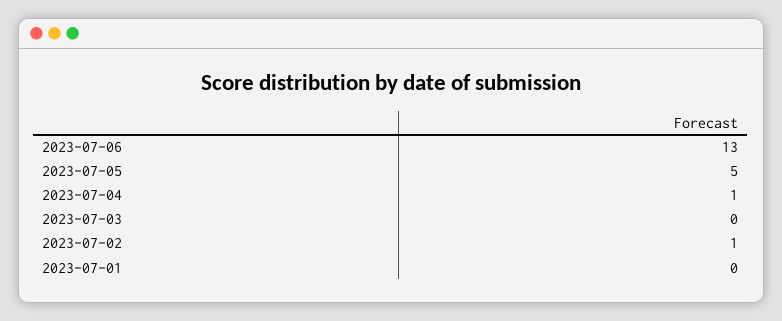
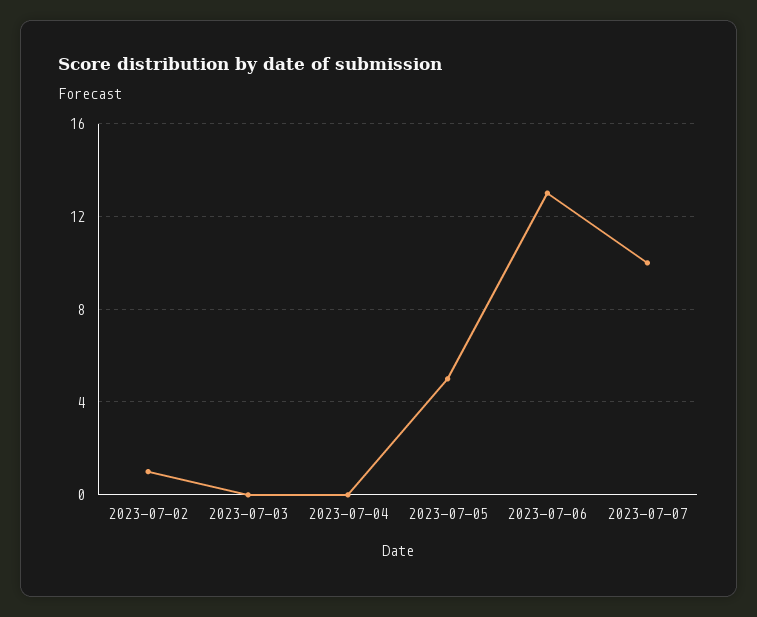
2023-07-04: 1 -> 0
2023-07-01: 0 -> none
2023-07-07: none -> 10

